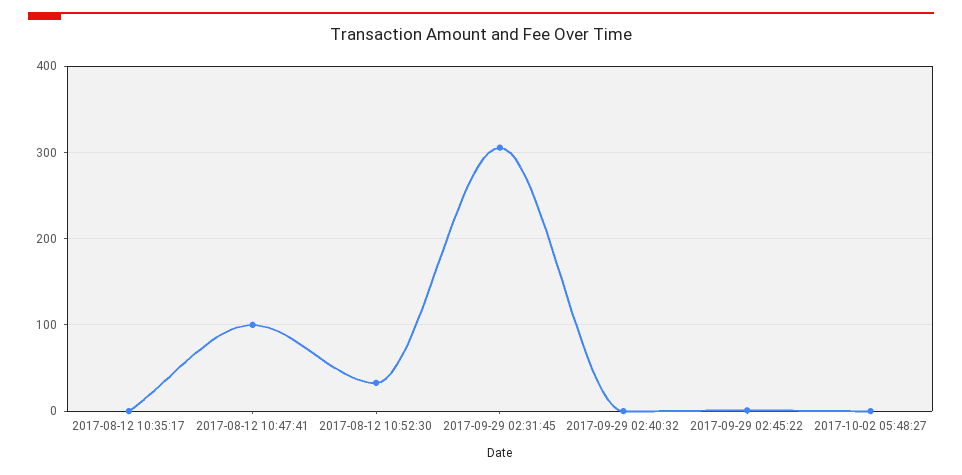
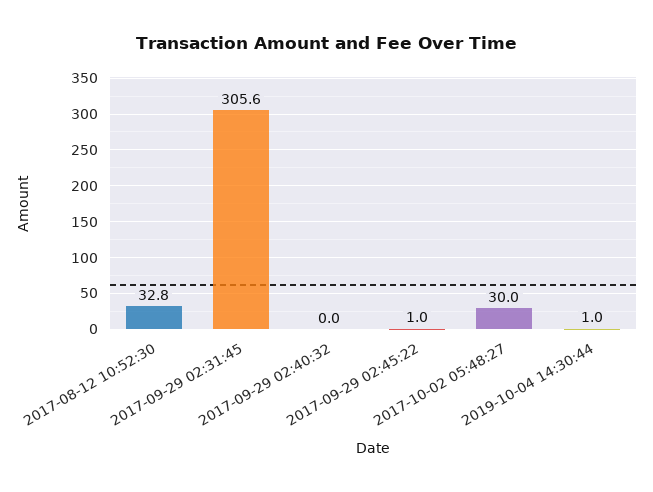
2017-08-12 10:35:17: 0 -> none
2017-08-12 10:47:41: 100 -> none
2017-10-02 05:48:27: 0 -> 30
2019-10-04 14:30:44: none -> 1

